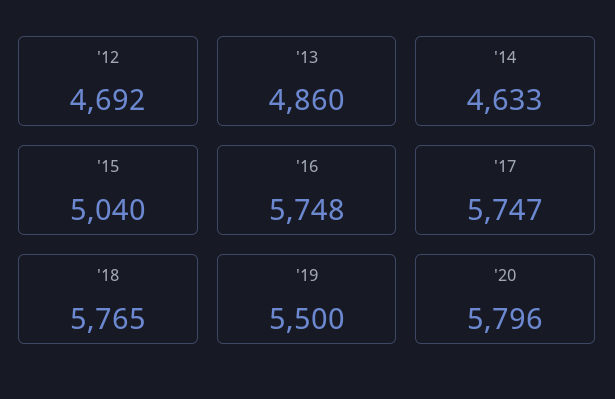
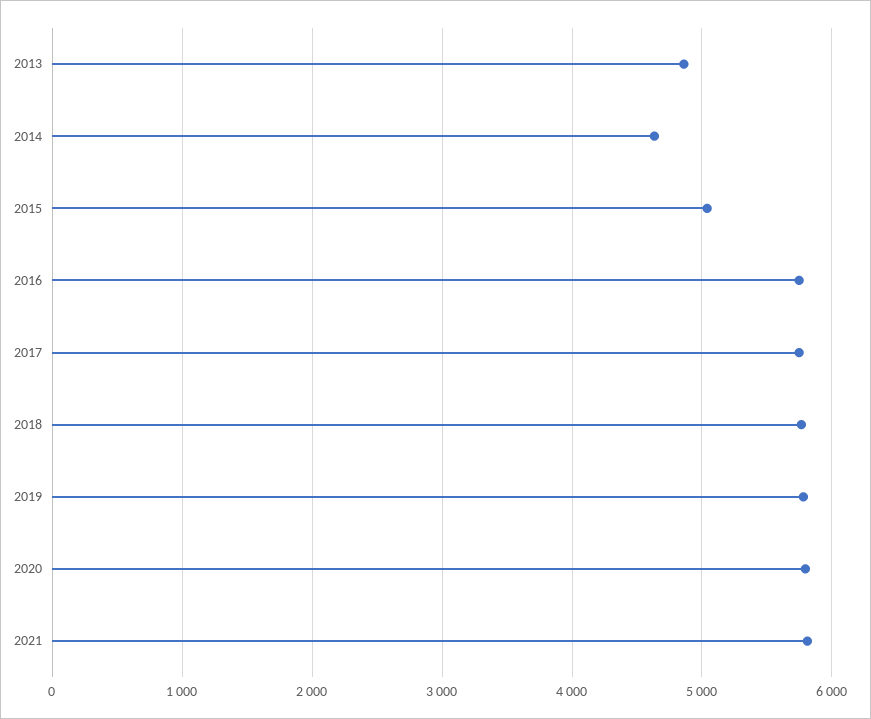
'12: 4692 -> none
'19: 5500 -> 5800
2021: none -> 5800

